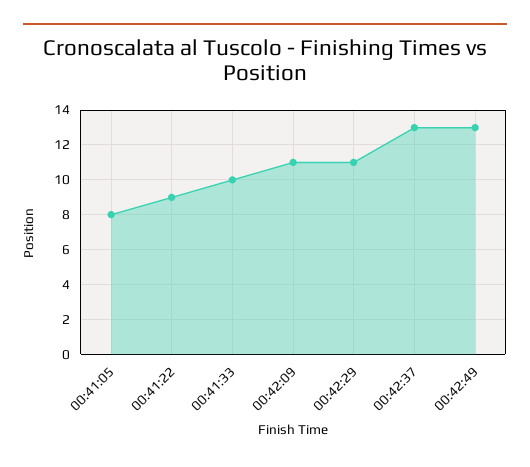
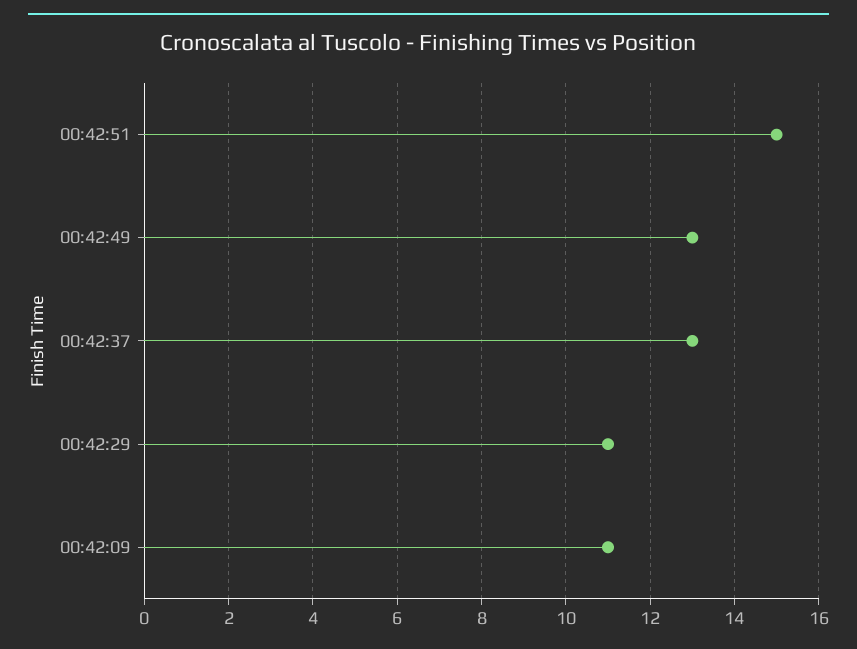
00:41:05: 8 -> none
00:41:22: 9 -> none
00:41:33: 10 -> none
00:42:51: none -> 15

